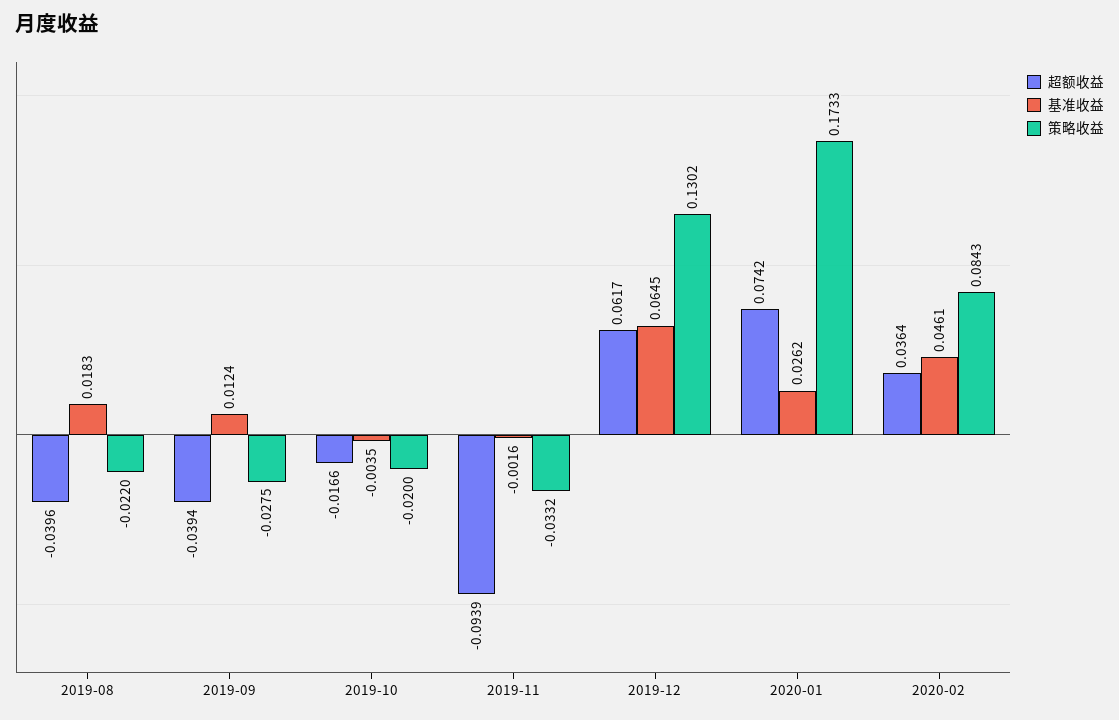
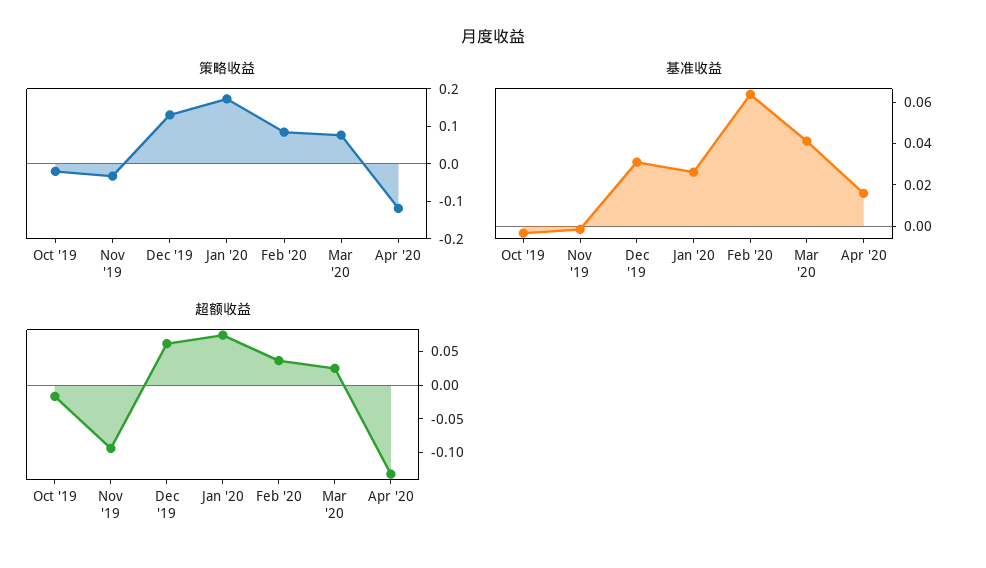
超额收益, 2019-08: -0.0396 -> none
基准收益, 2019-08: 0.0183 -> none
策略收益, 2019-08: -0.022 -> none
超额收益, 2019-09: -0.0394 -> none
基准收益, 2019-09: 0.0124 -> none
策略收益, 2019-09: -0.0275 -> none
基准收益, 2019-12: 0.0645 -> 0.03
基准收益, 2020-02: 0.0461 -> 0.065
策略收益, Mar '20: none -> 0.075
策略收益, Apr '20: none -> -0.125
基准收益, Mar '20: none -> 0.04
基准收益, Apr '20: none -> 0.015
超额收益, Mar '20: none -> 0.025
超额收益, Apr '20: none -> -0.125

